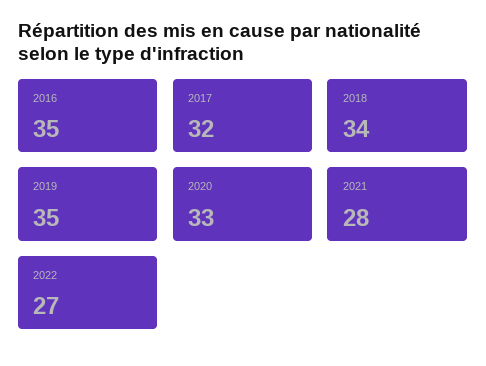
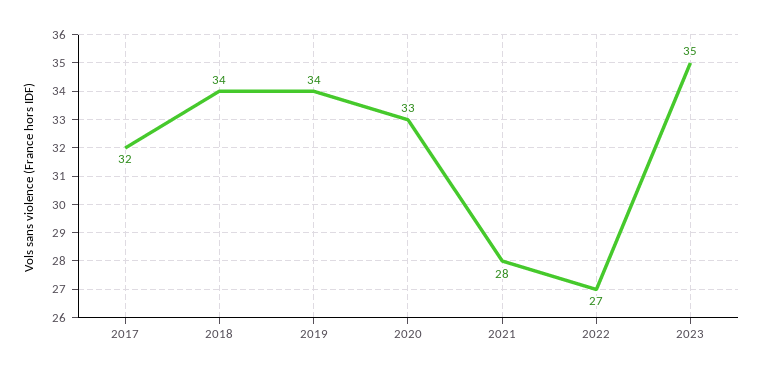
2016: 35 -> none
2019: 35 -> 34
2023: none -> 35

